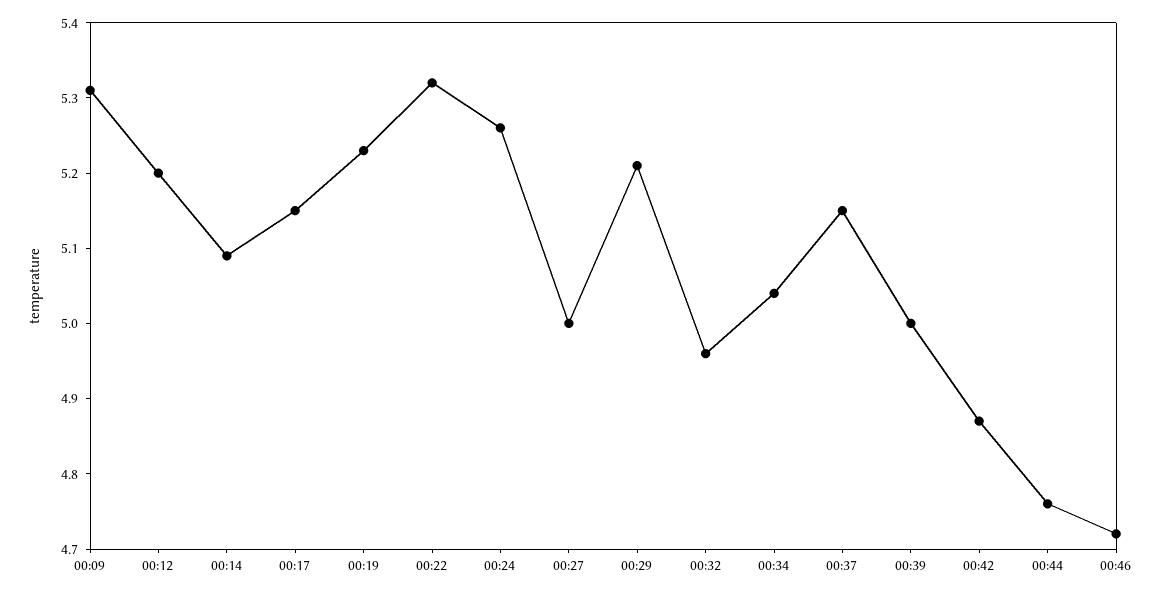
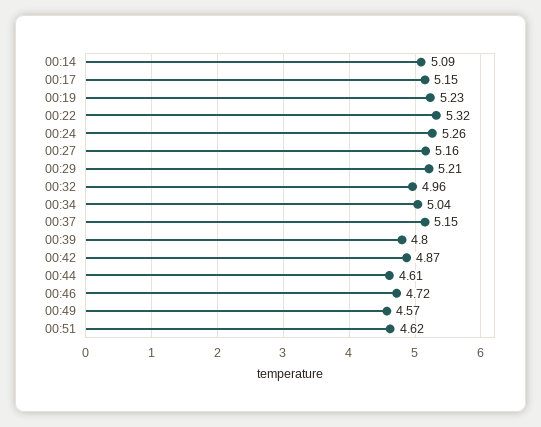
00:09: 5.3 -> none
00:12: 5.2 -> none
00:27: 5 -> 5.16
00:39: 5 -> 4.8
00:44: 4.75 -> 4.61
00:49: none -> 4.57
00:51: none -> 4.62

